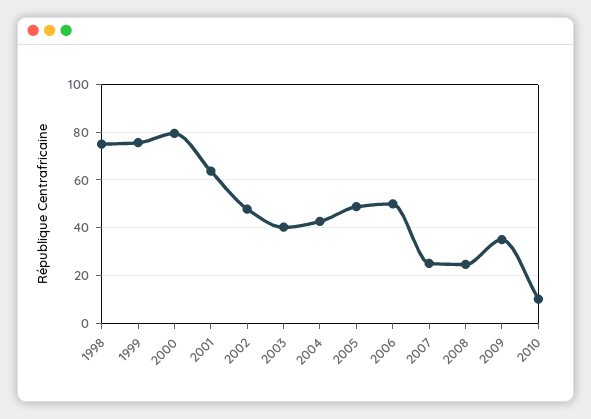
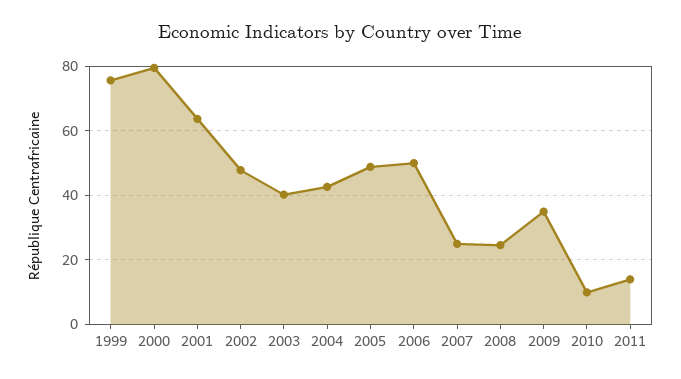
1998: 75 -> none
2011: none -> 14

